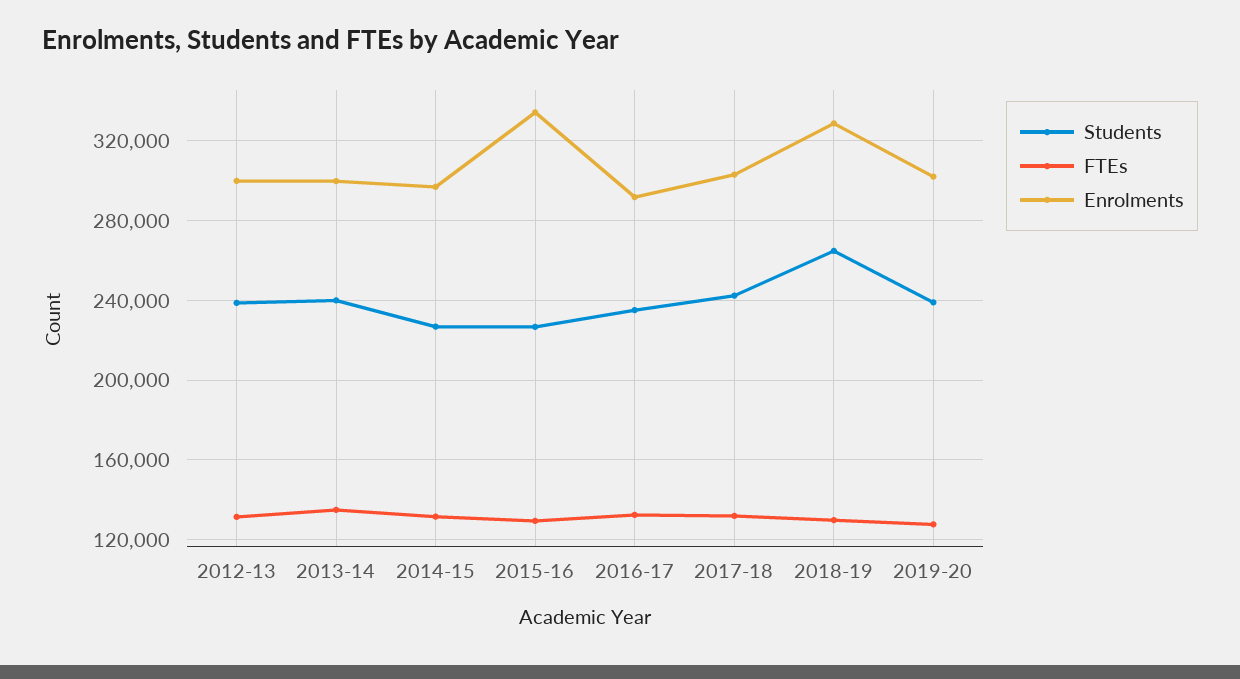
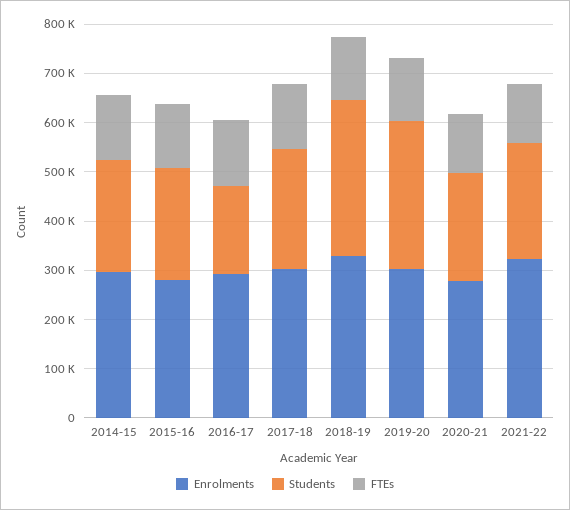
Students, 2012-13: 240000 -> none
FTEs, 2012-13: 130000 -> none
Enrolments, 2012-13: 300000 -> none
Students, 2013-14: 240000 -> none
FTEs, 2013-14: 135000 -> none
Enrolments, 2013-14: 300000 -> none
Enrolments, 2015-16: 335000 -> 280000
Students, 2016-17: 235000 -> 180000
Students, 2018-19: 265000 -> 320000
Students, 2019-20: 240000 -> 300000
Enrolments, 2020-21: none -> 280000
Students, 2020-21: none -> 220000
FTEs, 2020-21: none -> 120000
Enrolments, 2021-22: none -> 320000
Students, 2021-22: none -> 240000
FTEs, 2021-22: none -> 120000

